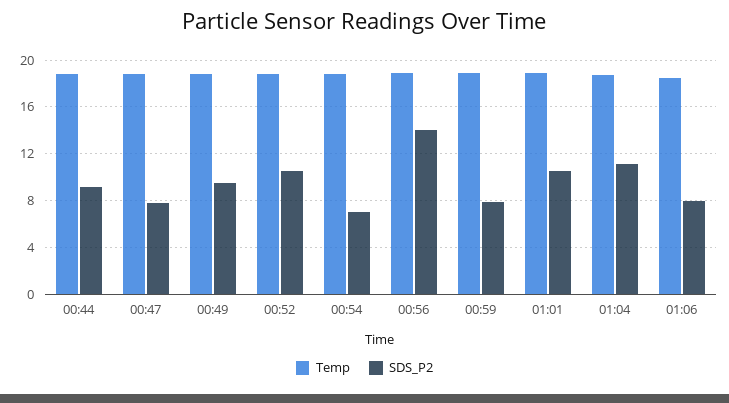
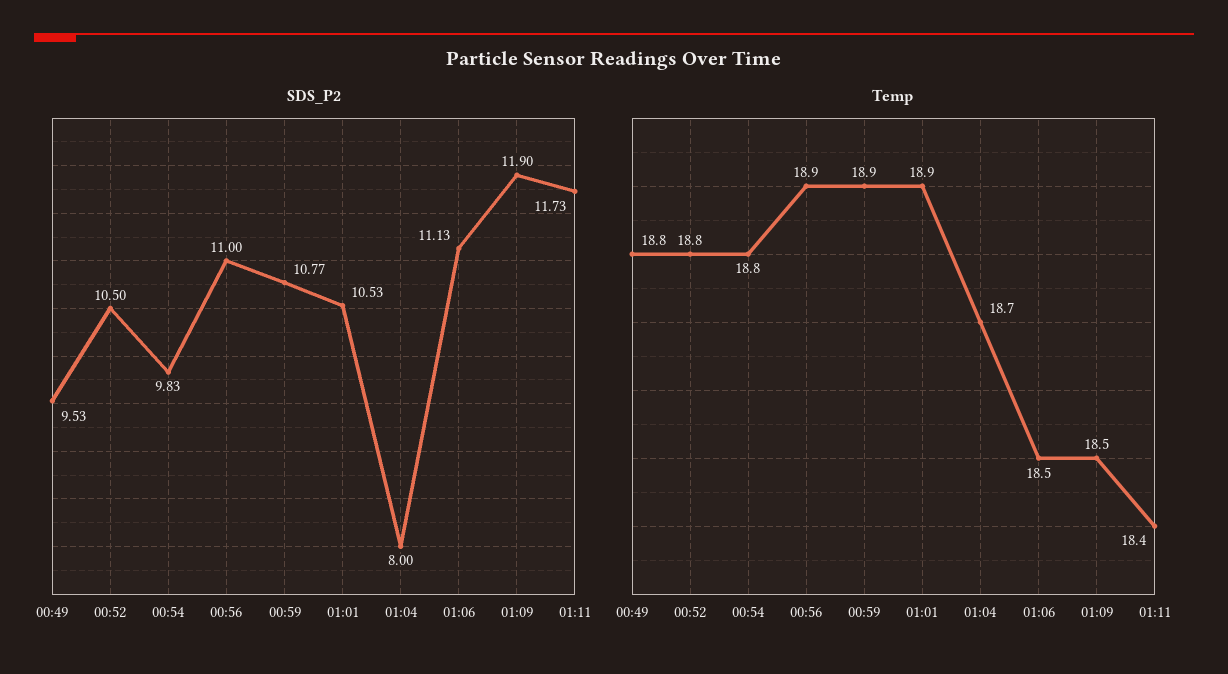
Temp, 00:44: 19 -> none
SDS_P2, 00:44: 9 -> none
Temp, 00:47: 19 -> none
SDS_P2, 00:47: 8 -> none
SDS_P2, 00:54: 7 -> 9.83
SDS_P2, 00:56: 14 -> 11
SDS_P2, 00:59: 8 -> 10.77
SDS_P2, 01:04: 11 -> 8
SDS_P2, 01:06: 8 -> 11.13
SDS_P2, 01:09: none -> 11.9
SDS_P2, 01:11: none -> 11.73
Temp, 01:09: none -> 18.5
Temp, 01:11: none -> 18.4

